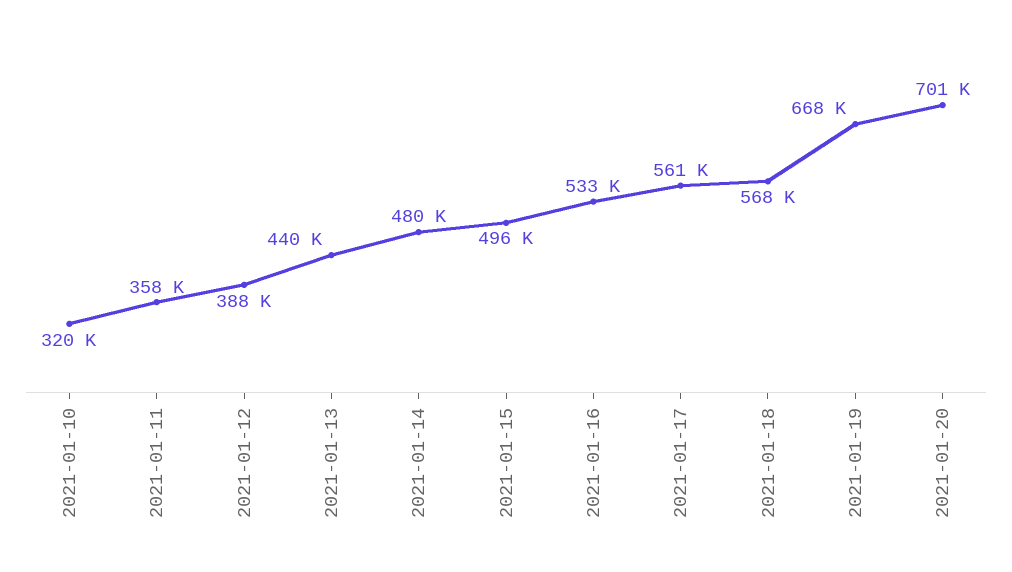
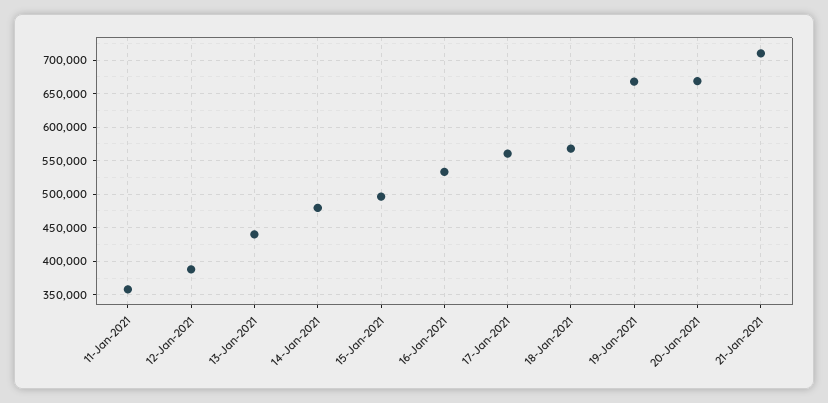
2021-01-10: 320000 -> none
2021-01-20: 701000 -> 670000
21-Jan-2021: none -> 710000

